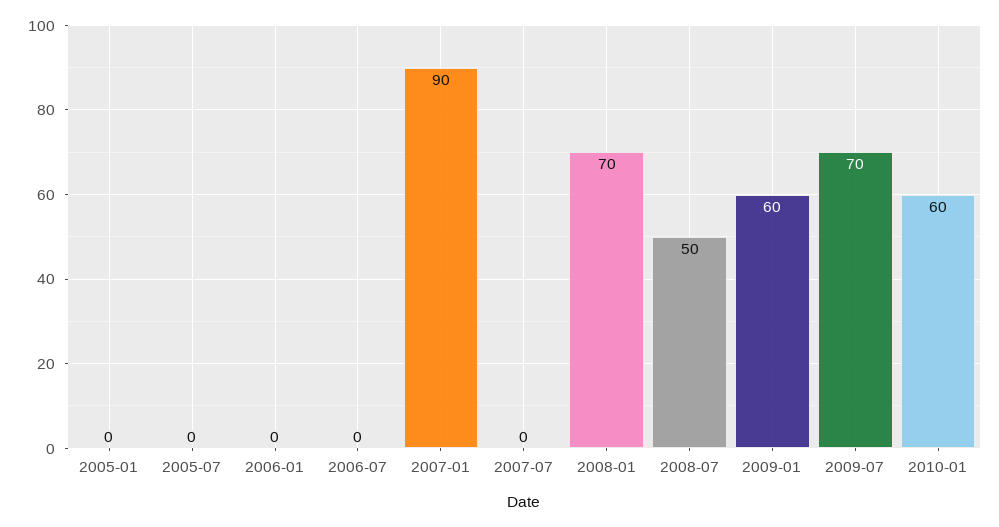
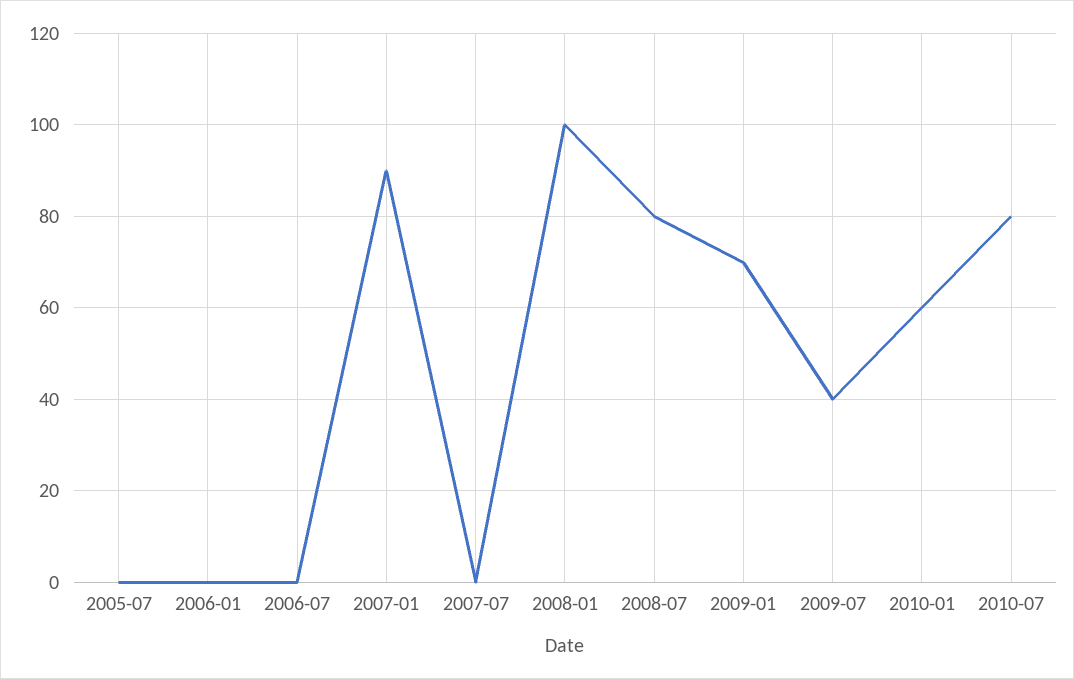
2005-01: 0 -> none
2008-01: 70 -> 100
2008-07: 50 -> 80
2009-01: 60 -> 70
2009-07: 70 -> 40
2010-07: none -> 80

